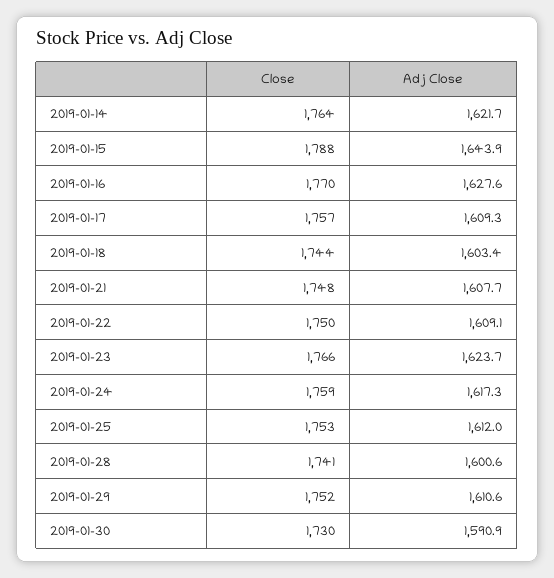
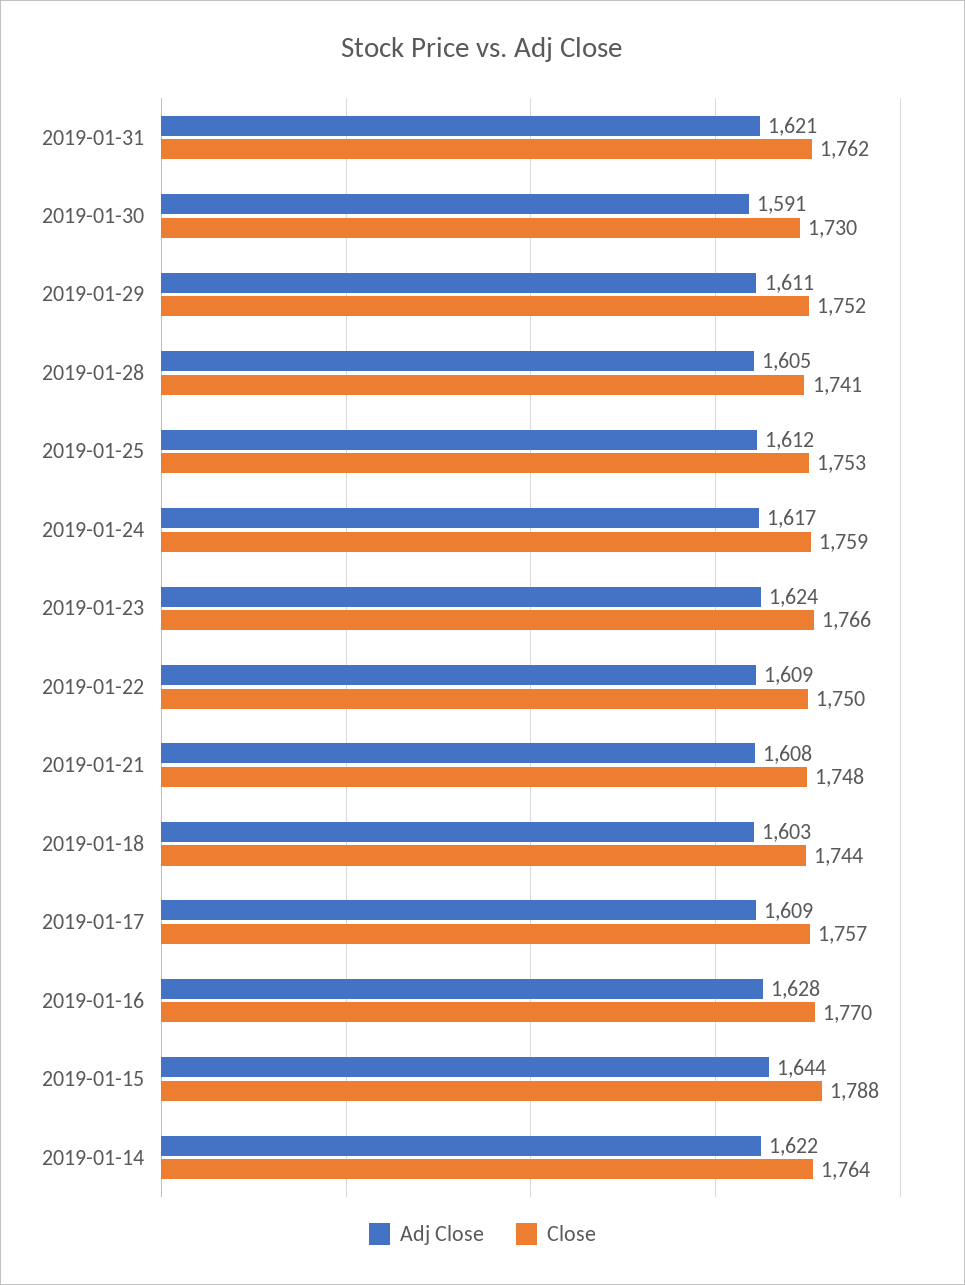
Adj Close, 2019-01-28: 1600.6 -> 1605
Adj Close, 2019-01-31: none -> 1621
Close, 2019-01-31: none -> 1762

